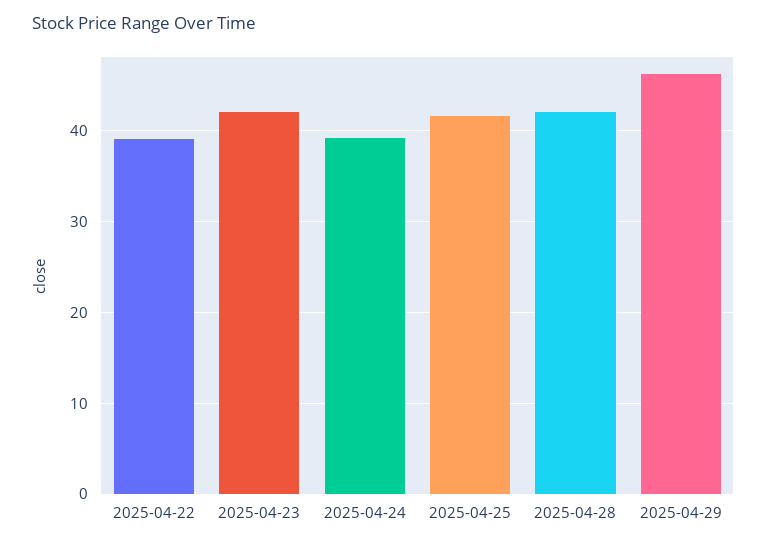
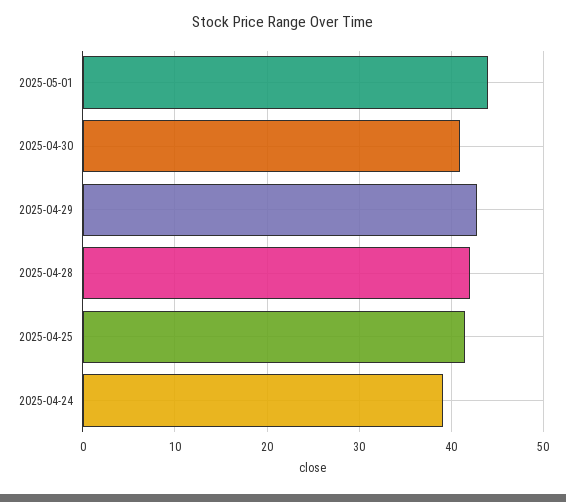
2025-04-22: 39 -> none
2025-04-23: 42 -> none
2025-04-29: 46 -> 43
2025-05-01: none -> 44
2025-04-30: none -> 41

